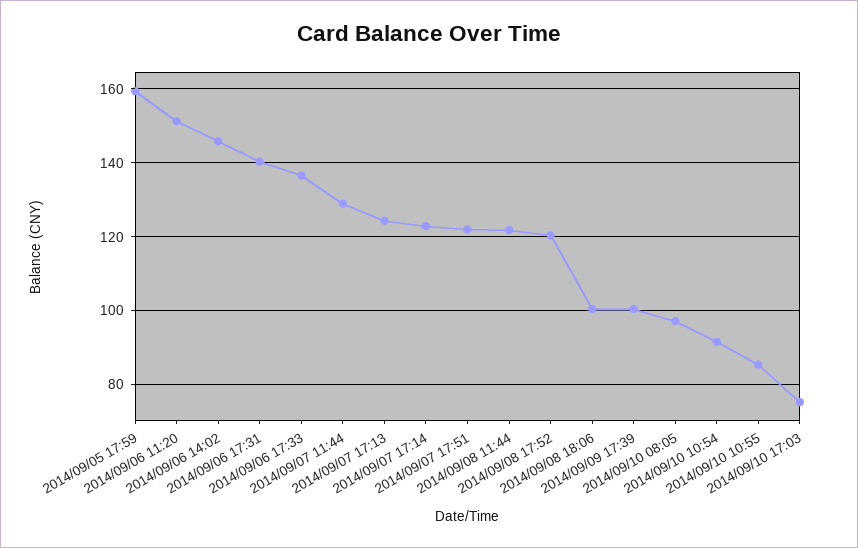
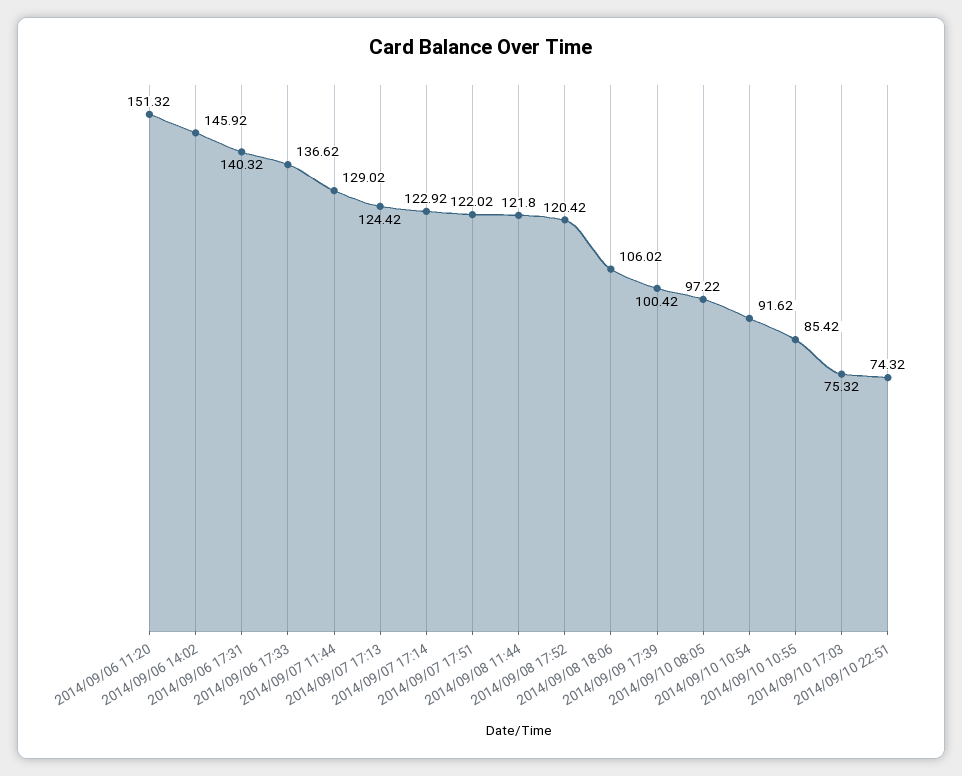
2014/09/05 17:59: 160 -> none
2014/09/08 18:06: 100 -> 106.02
2014/09/10 22:51: none -> 74.32

